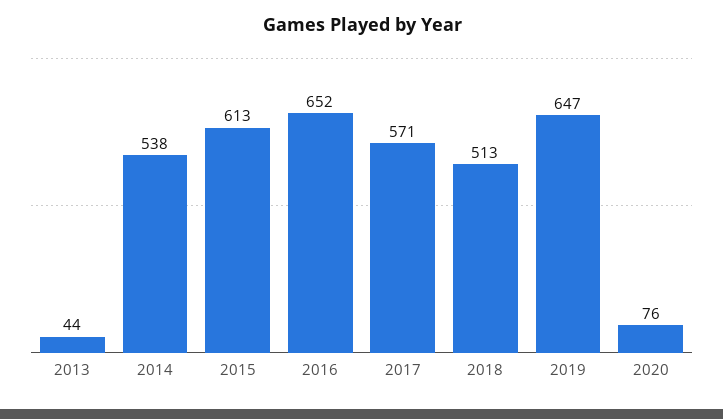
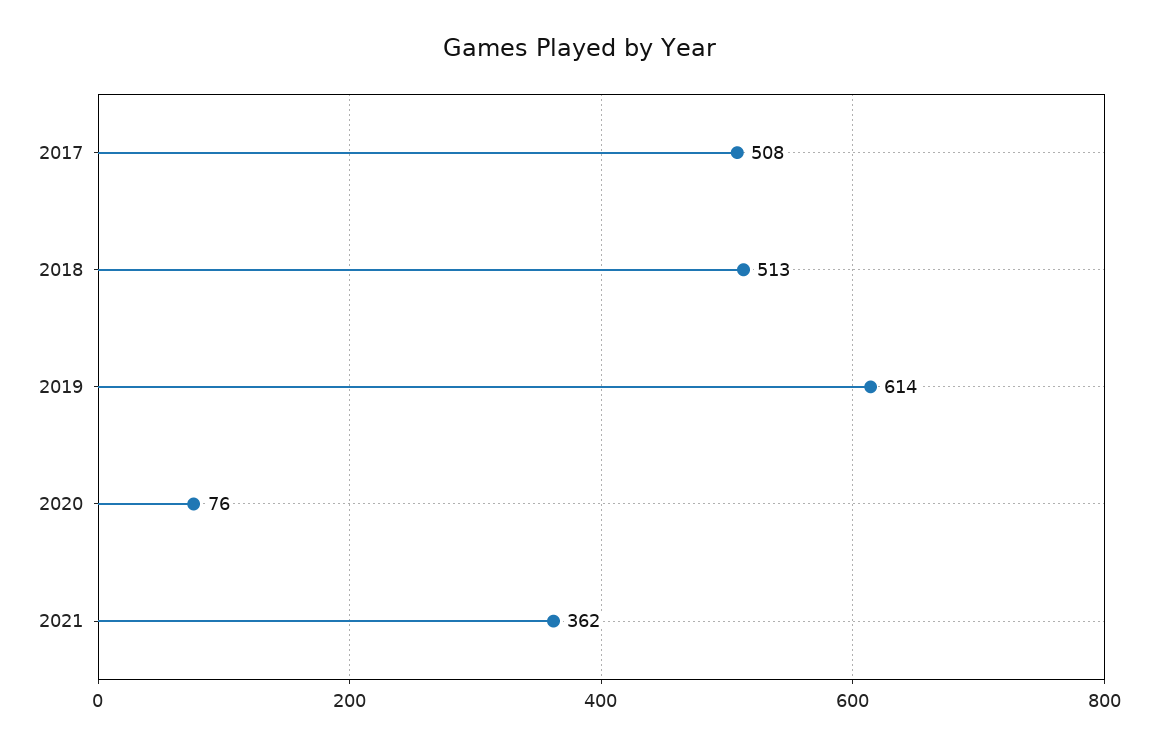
2013: 44 -> none
2014: 538 -> none
2015: 613 -> none
2016: 652 -> none
2017: 571 -> 508
2019: 647 -> 614
2021: none -> 362

